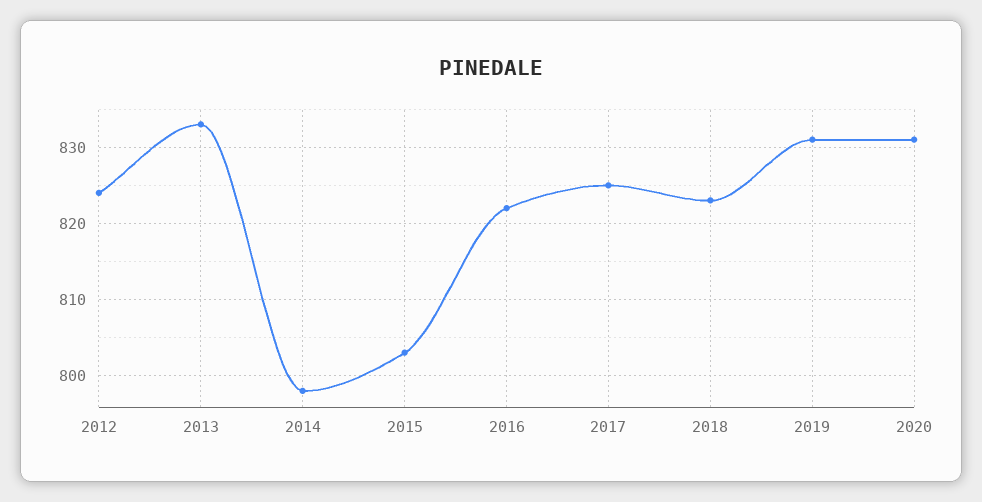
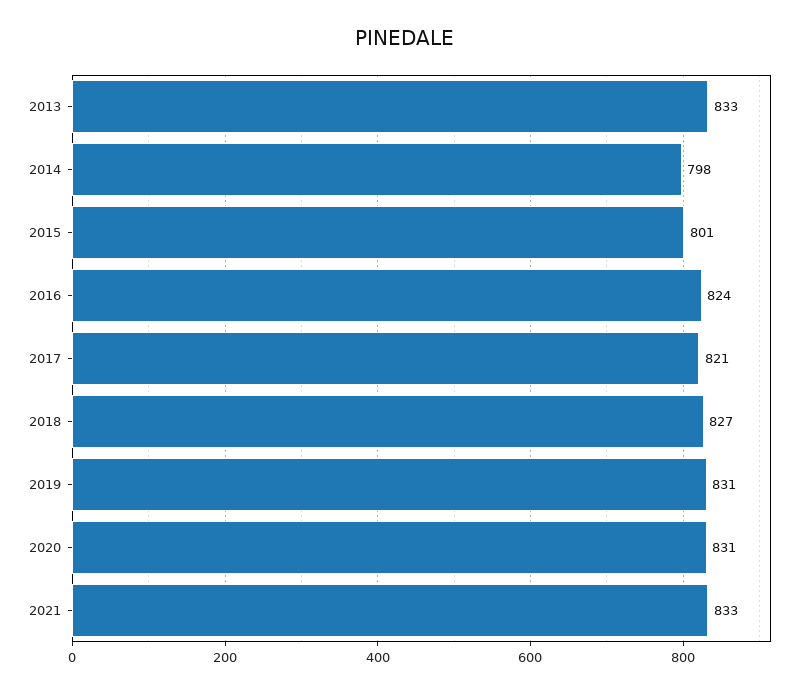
2012: 824 -> none
2015: 803 -> 801
2016: 822 -> 824
2017: 825 -> 821
2018: 823 -> 827
2021: none -> 833

